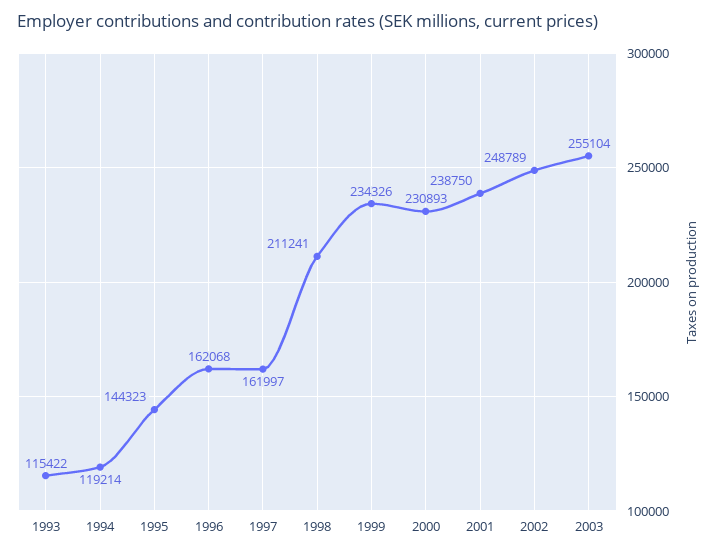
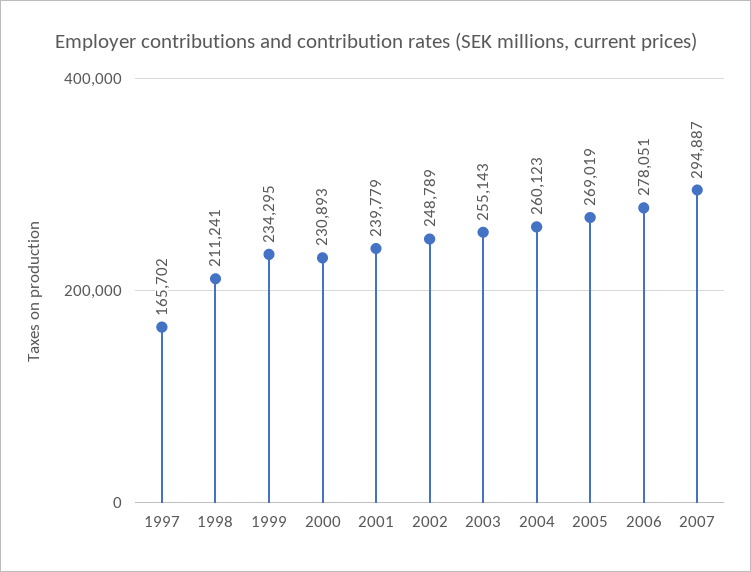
1993: 115422 -> none
1994: 119214 -> none
1995: 144323 -> none
1996: 162068 -> none
1997: 161997 -> 165702
1999: 234326 -> 234295
2001: 238750 -> 239779
2003: 255104 -> 255143
2004: none -> 260123
2005: none -> 269019
2006: none -> 278051
2007: none -> 294887

